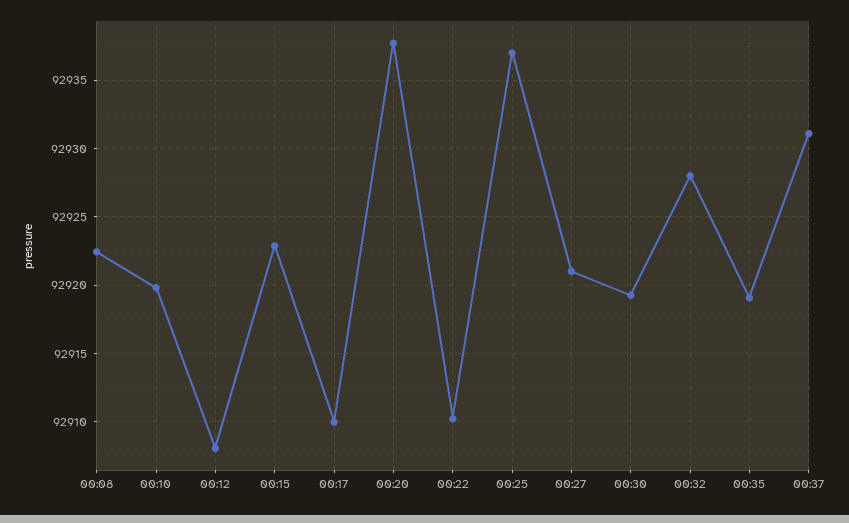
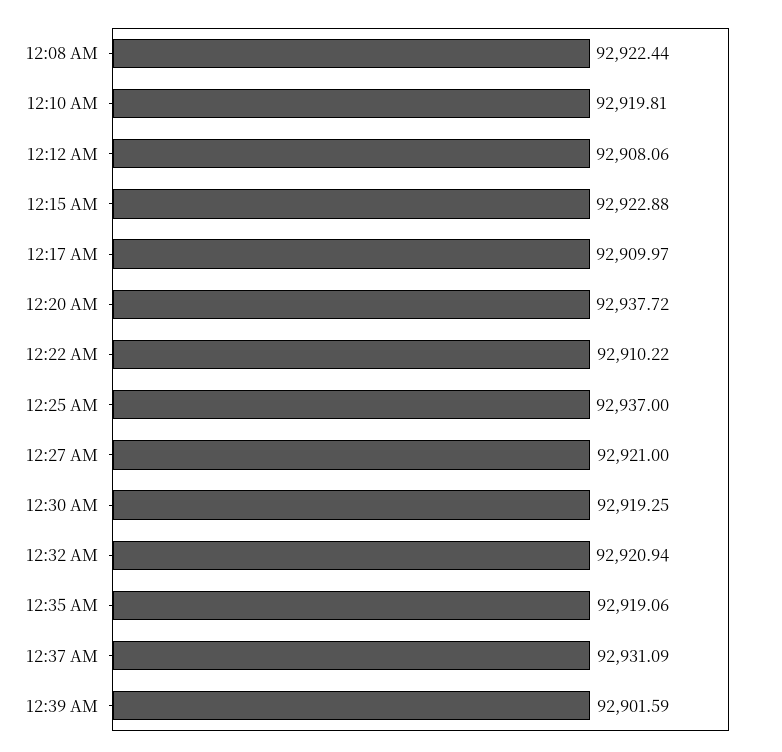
00:32: 92928 -> 92920.94
12:39 AM: none -> 92901.59

